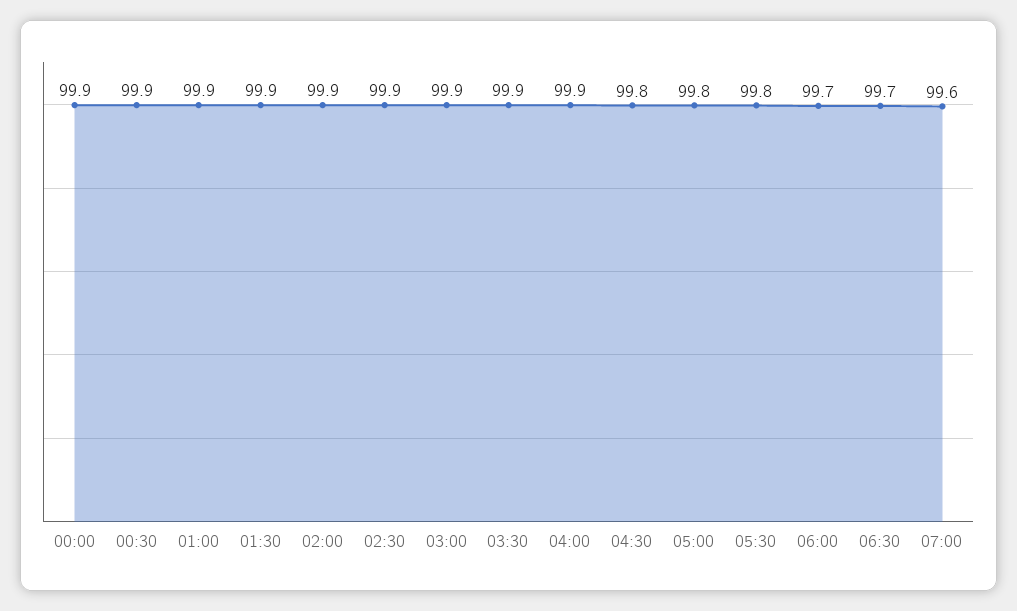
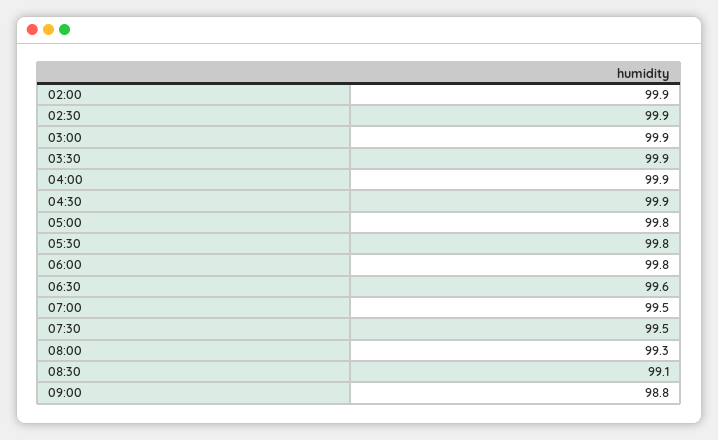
00:00: 99.9 -> none
00:30: 99.9 -> none
01:00: 99.9 -> none
01:30: 99.9 -> none
04:30: 99.8 -> 99.9
06:00: 99.7 -> 99.8
06:30: 99.7 -> 99.6
07:00: 99.6 -> 99.5
07:30: none -> 99.5
08:00: none -> 99.3
08:30: none -> 99.1
09:00: none -> 98.8

